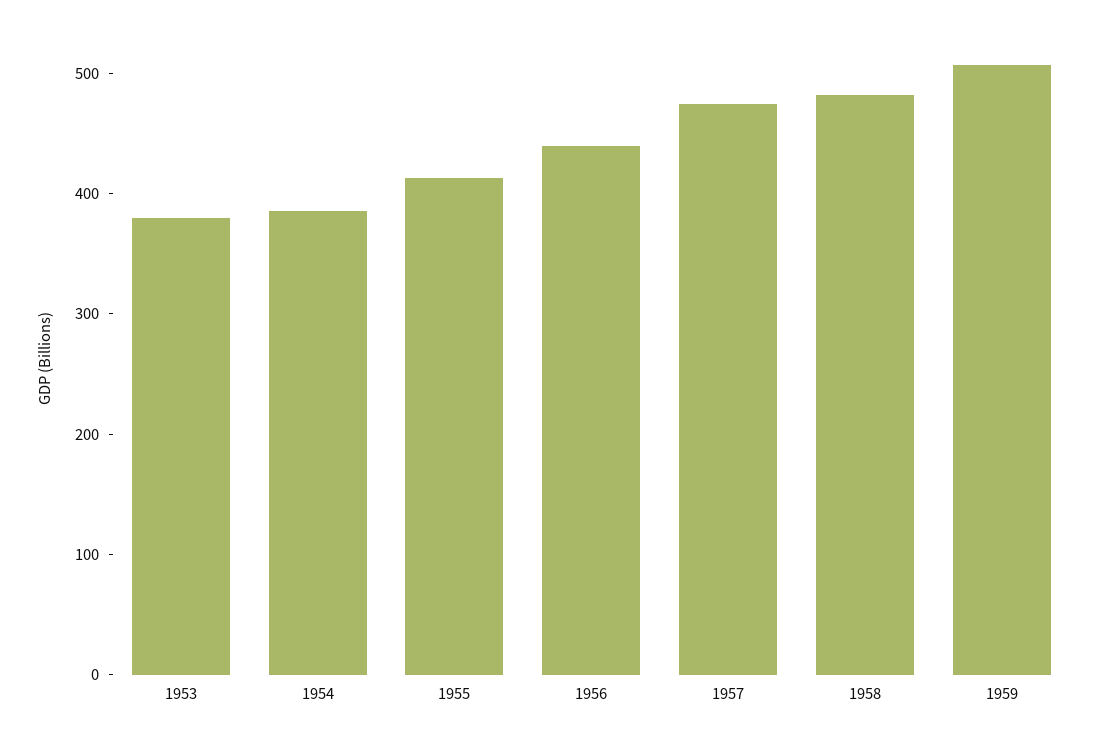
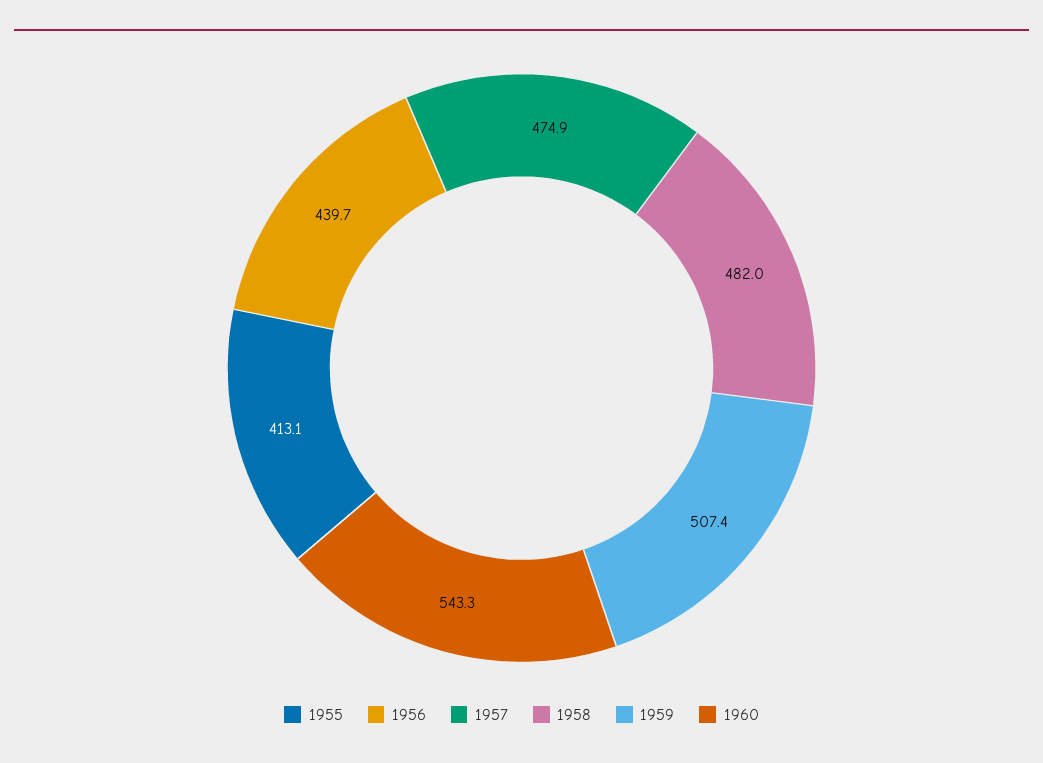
1953: 380 -> none
1954: 380 -> none
1960: none -> 543.3

